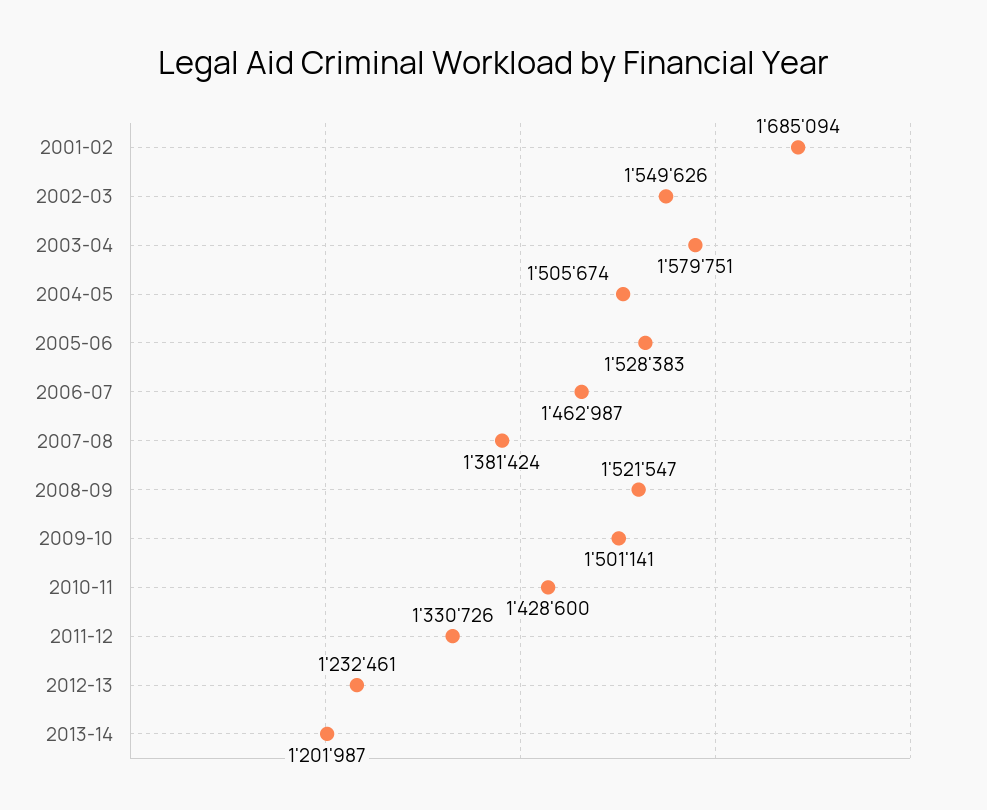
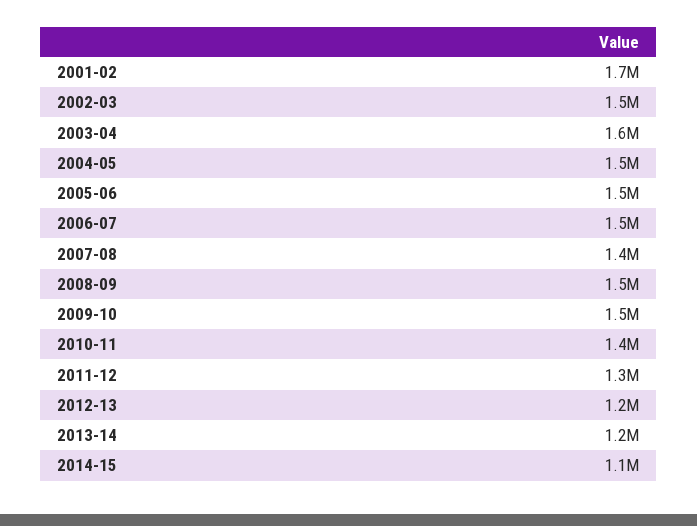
2014-15: none -> 1100000

